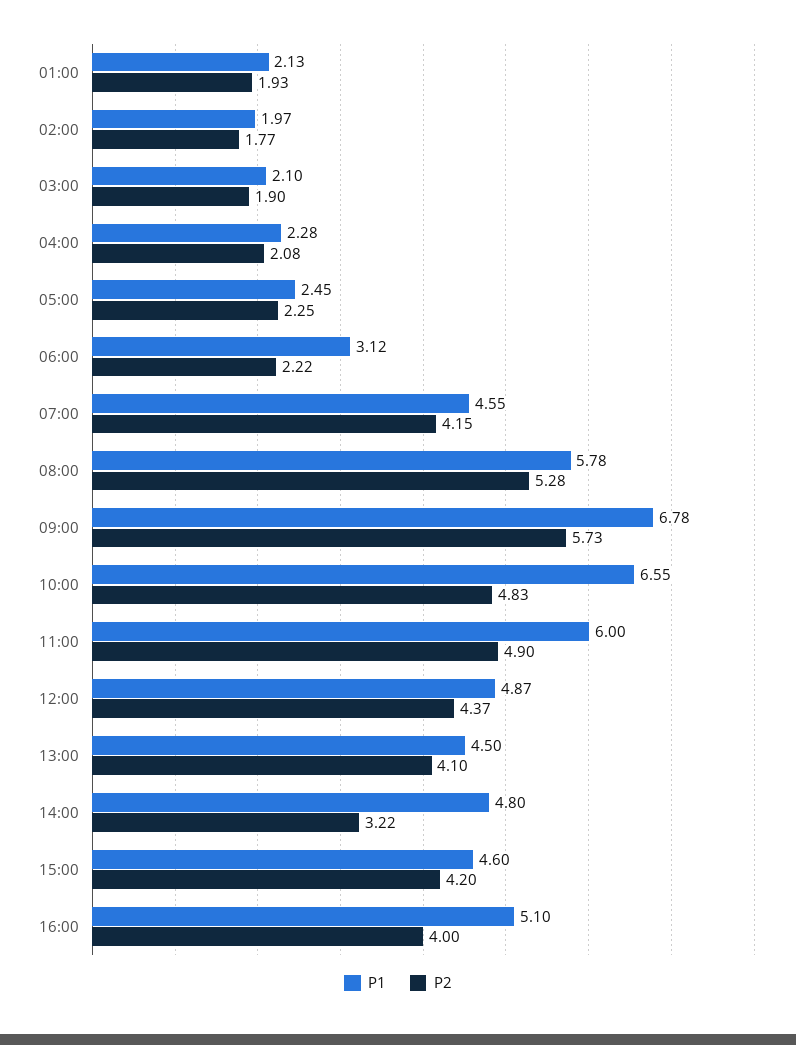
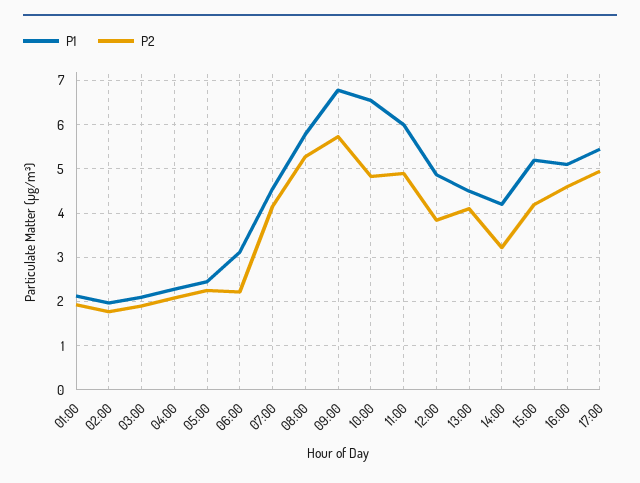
P2, 12:00: 4.37 -> 3.8
P1, 14:00: 4.8 -> 4.2
P1, 15:00: 4.6 -> 5.2
P2, 16:00: 4 -> 4.6
P1, 17:00: none -> 5.4
P2, 17:00: none -> 5

